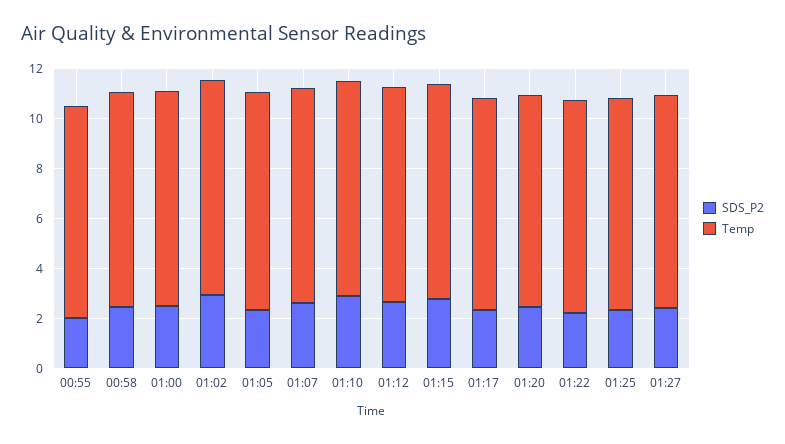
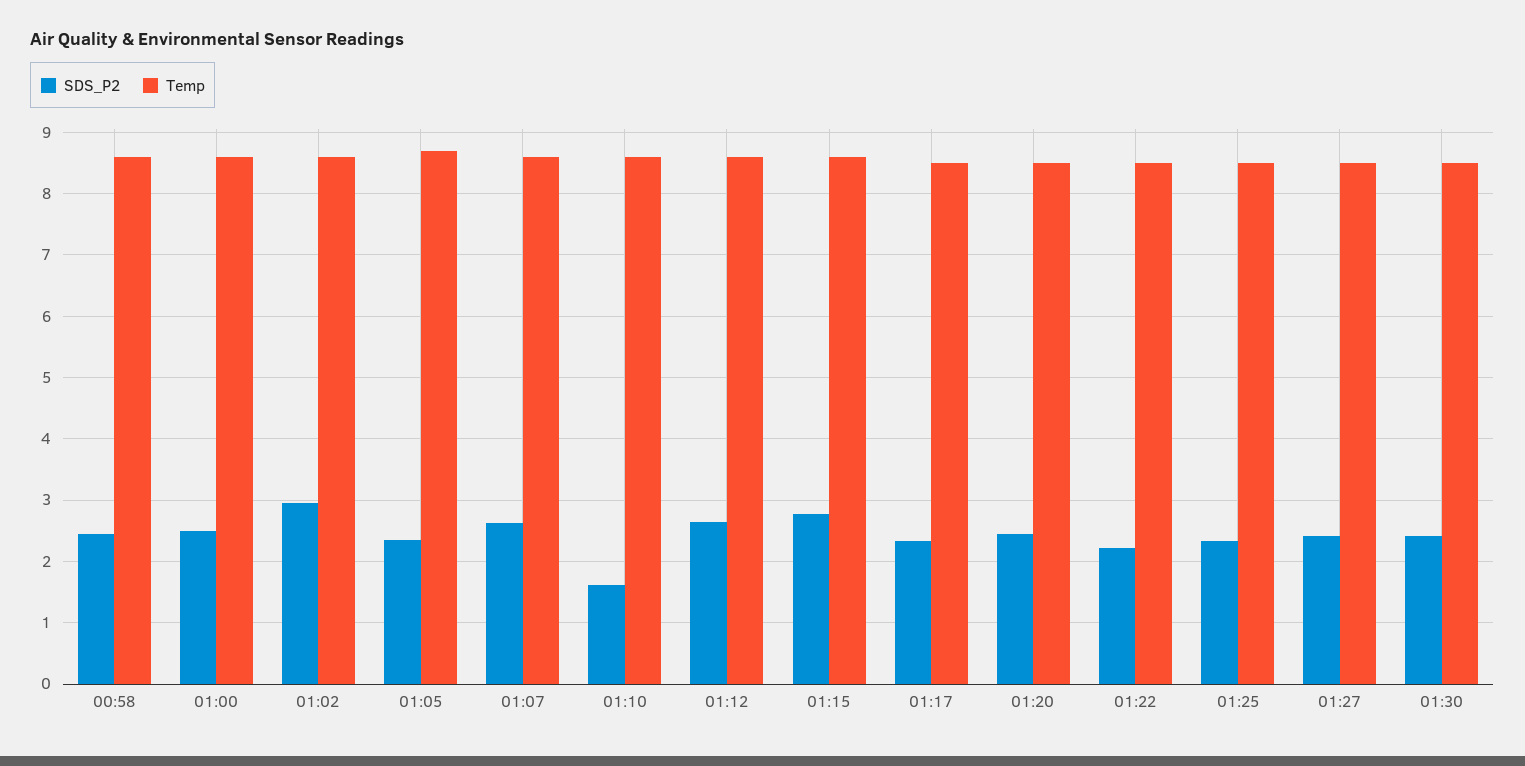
SDS_P2, 00:55: 2 -> none
Temp, 00:55: 8.5 -> none
SDS_P2, 01:10: 3 -> 1.6
SDS_P2, 01:30: none -> 2.4
Temp, 01:30: none -> 8.5

